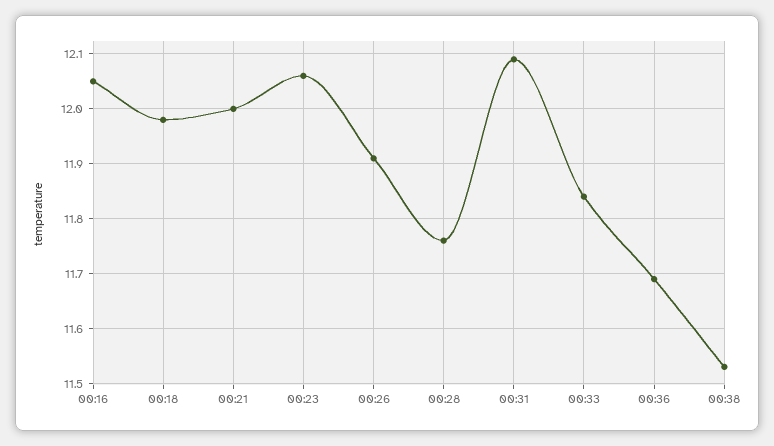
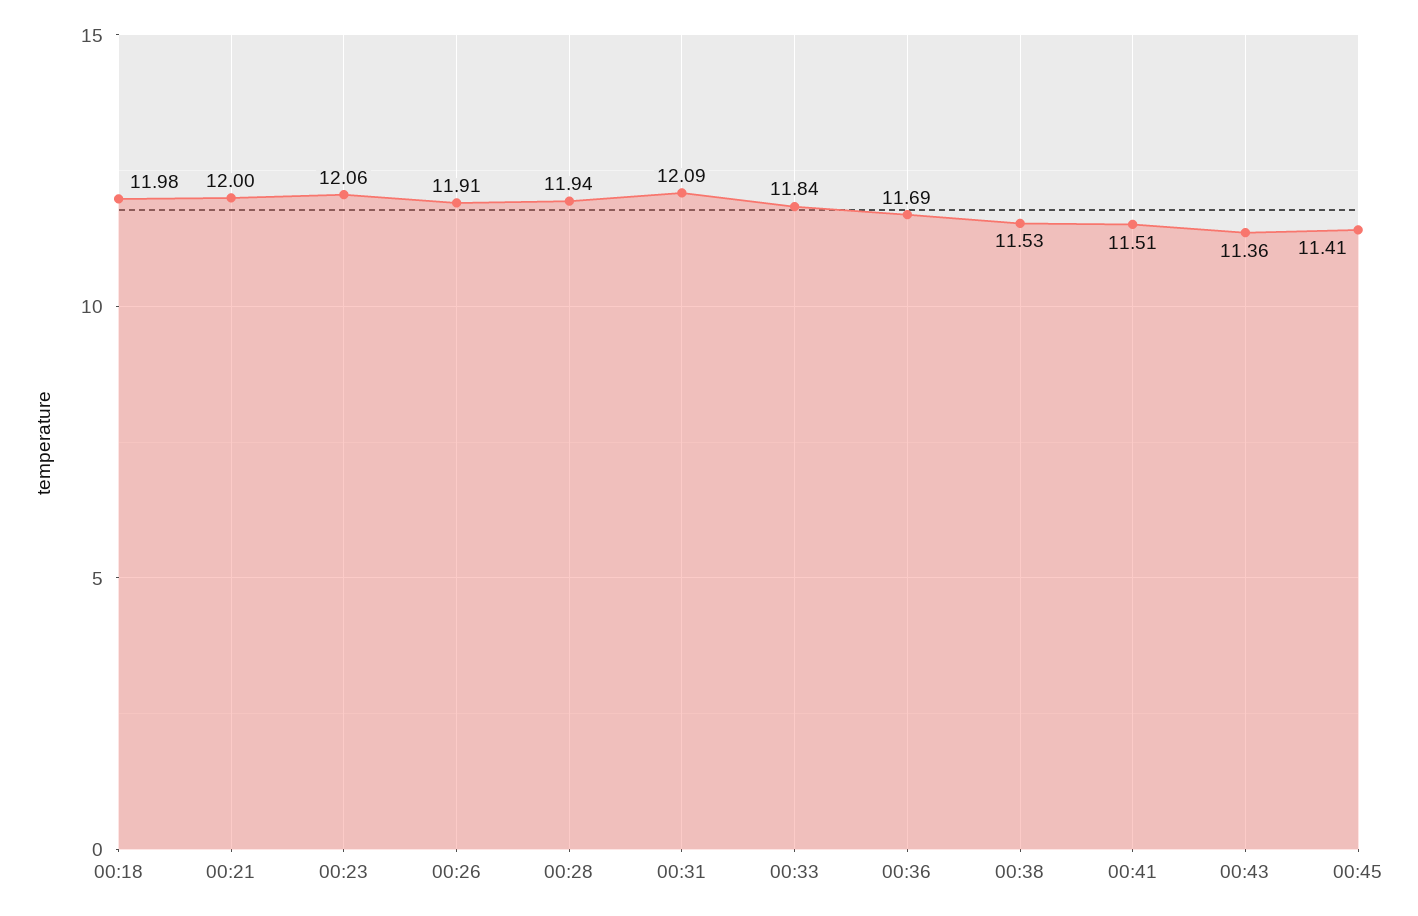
00:16: 12.05 -> none
00:28: 11.75 -> 11.94
00:41: none -> 11.51
00:43: none -> 11.36
00:45: none -> 11.41

